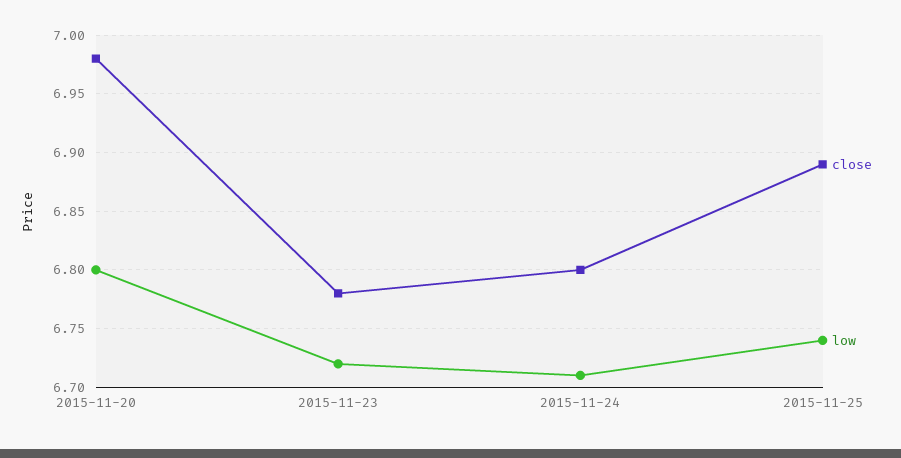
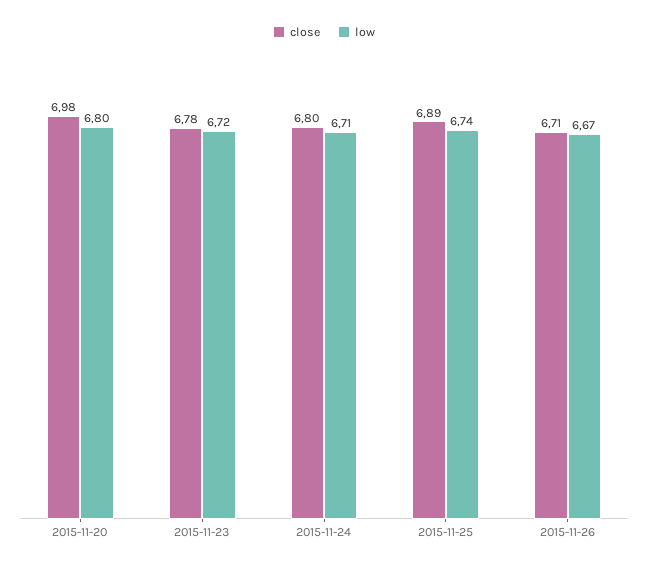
close, 2015-11-26: none -> 6.71
low, 2015-11-26: none -> 6.67

